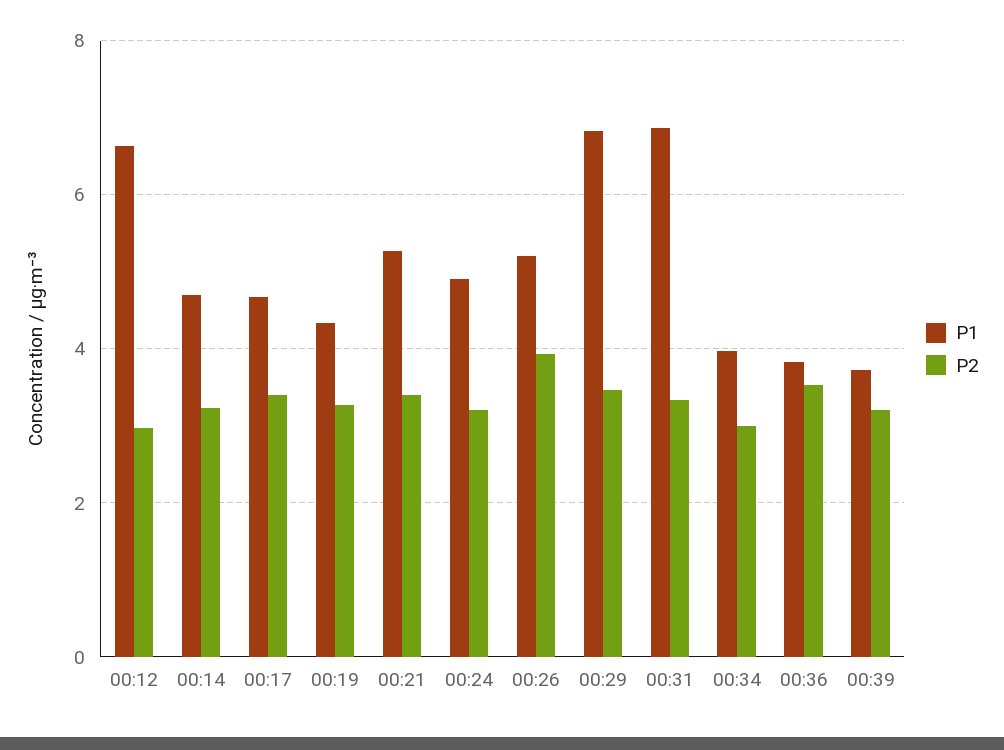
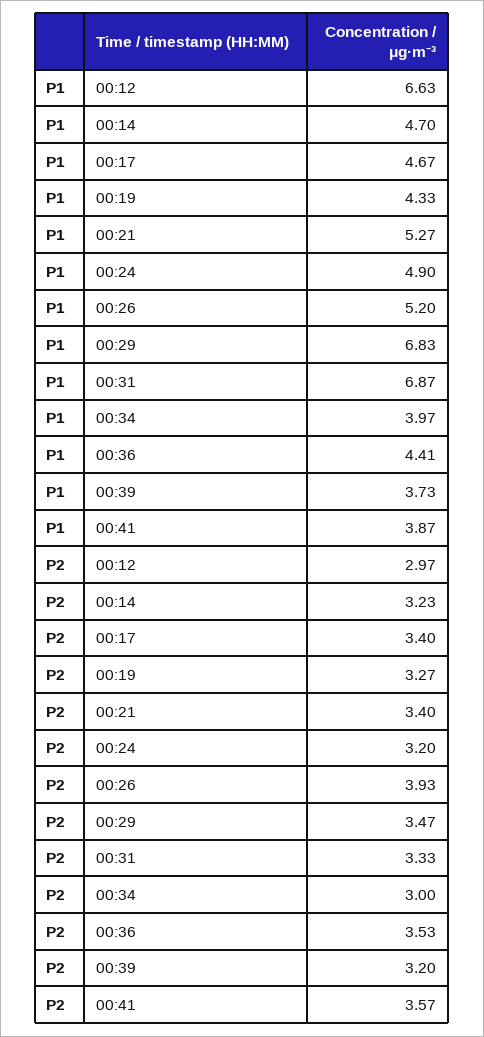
P1, 00:36: 3.8 -> 4.41
P1, 00:41: none -> 3.87
P2, 00:41: none -> 3.57

